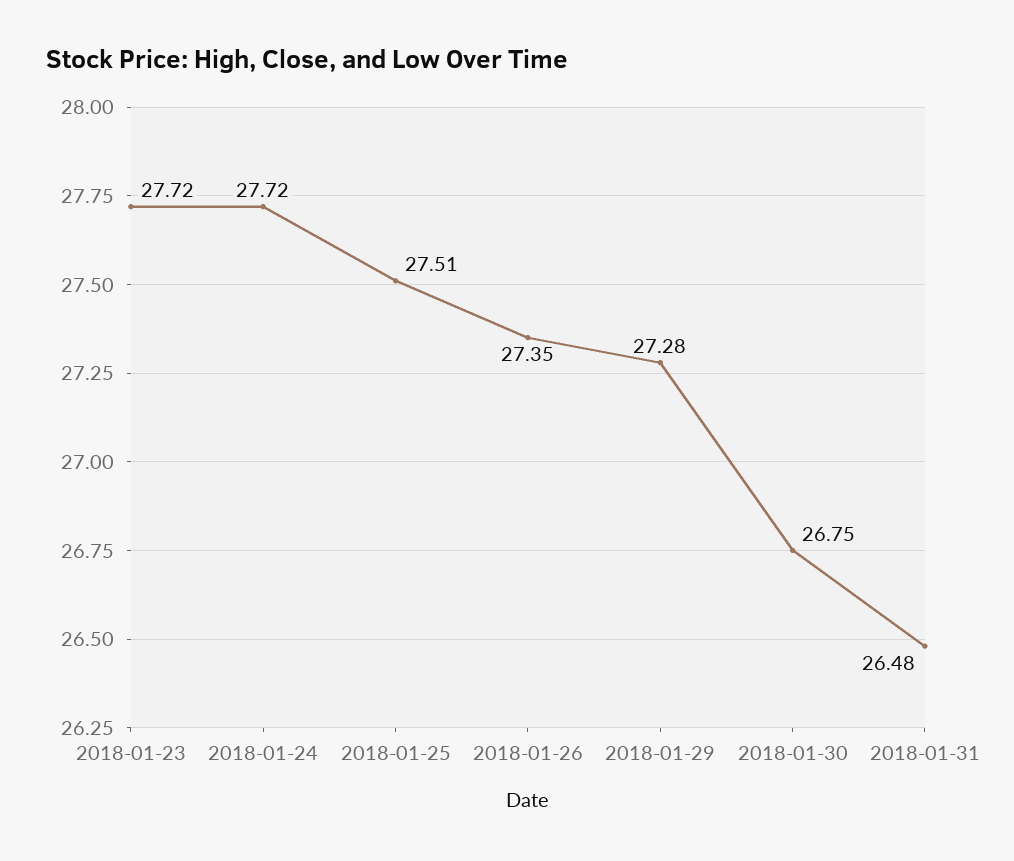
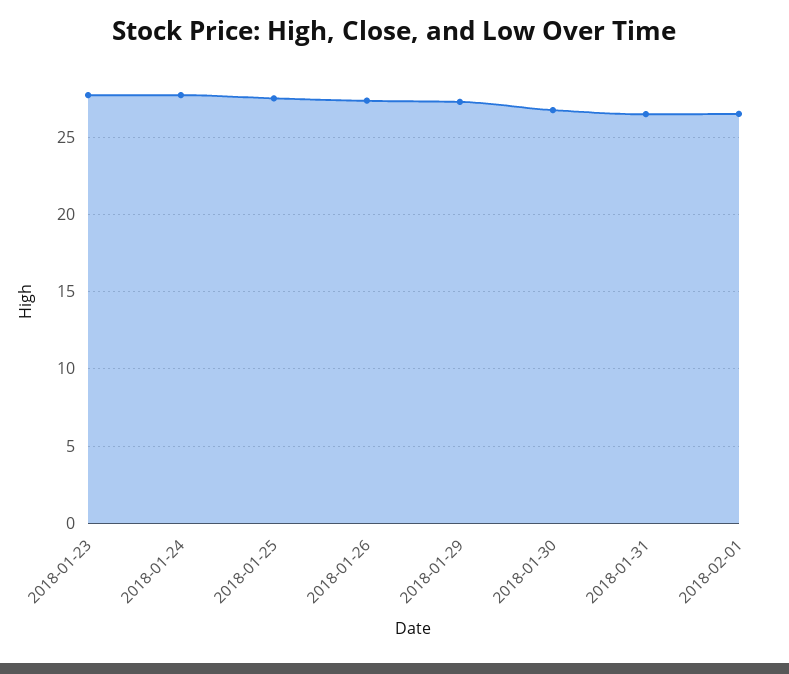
2018-02-01: none -> 26.5

